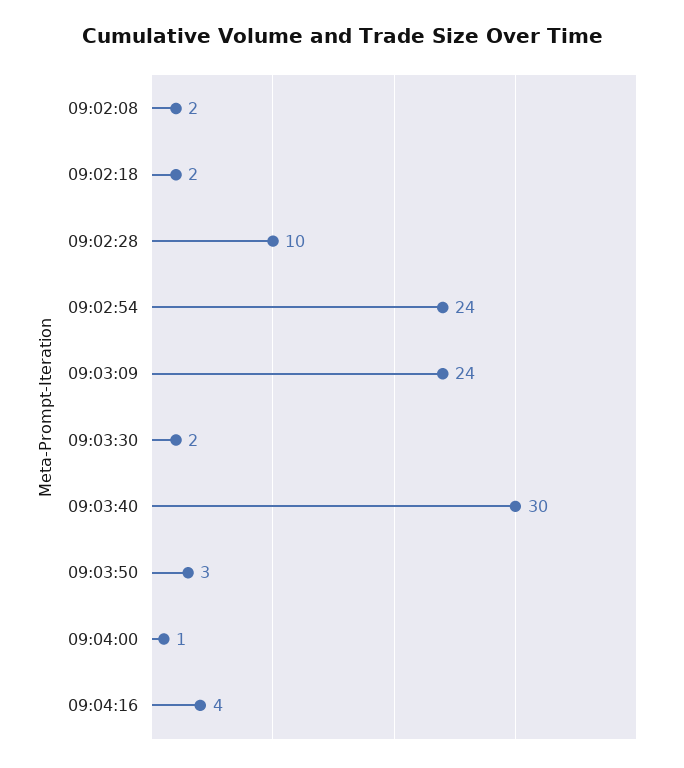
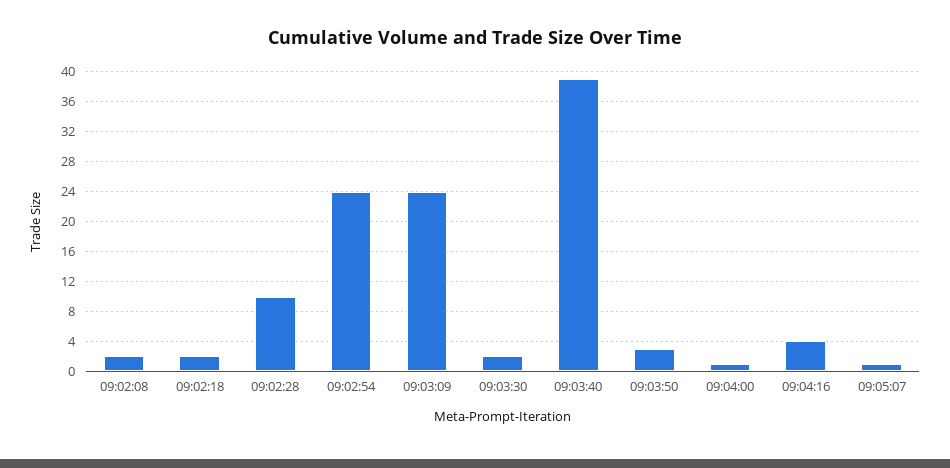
09:03:40: 30 -> 39
09:05:07: none -> 1

